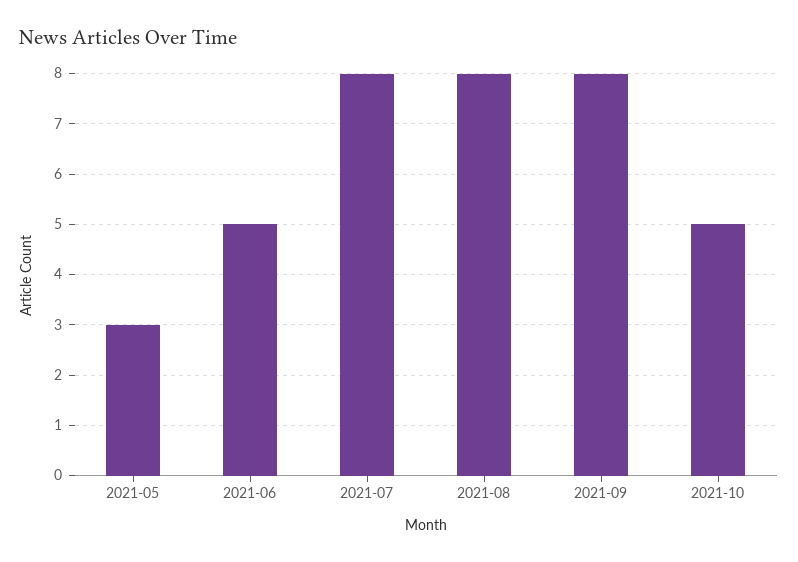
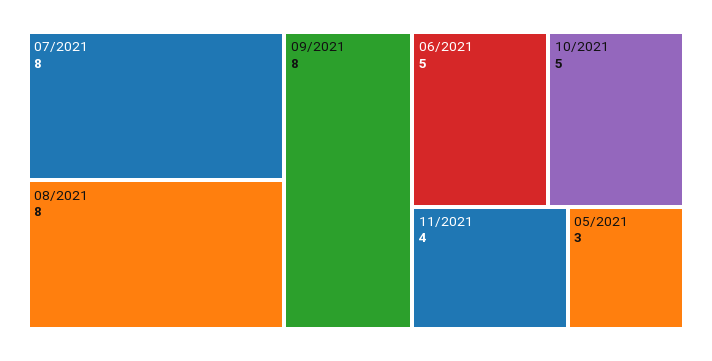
11/2021: none -> 4

